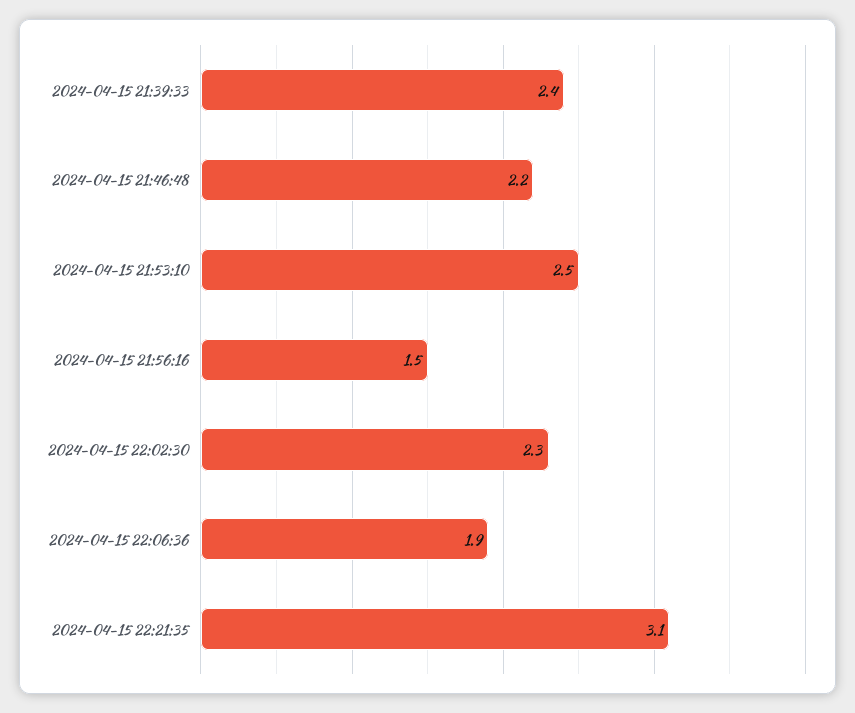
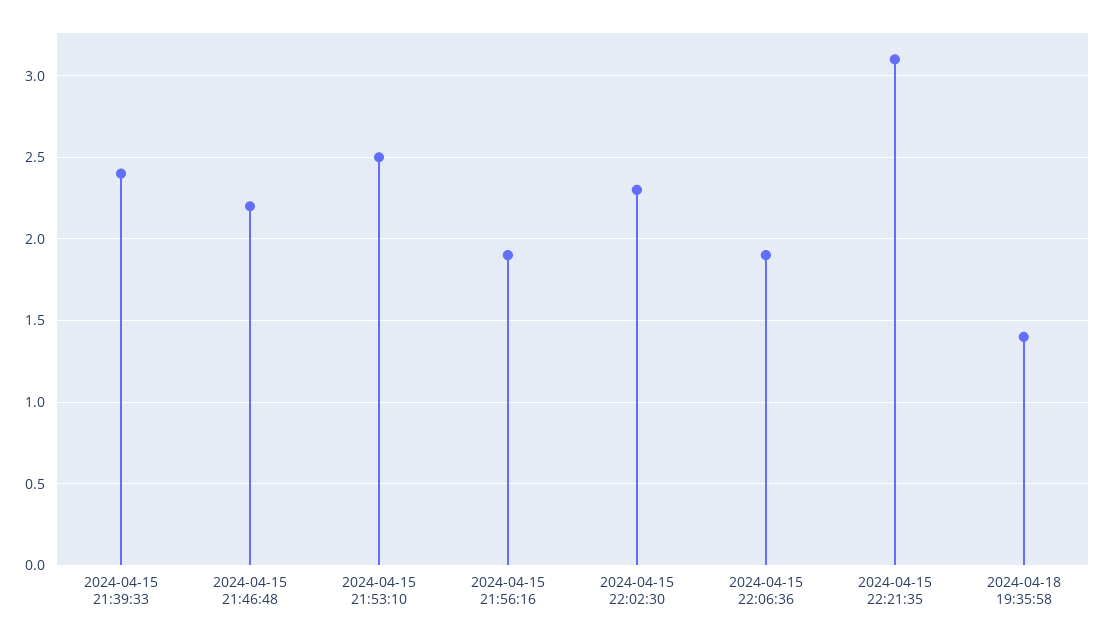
2024-04-15 21:56:16: 1.5 -> 1.9
2024-04-18 19:35:58: none -> 1.4

